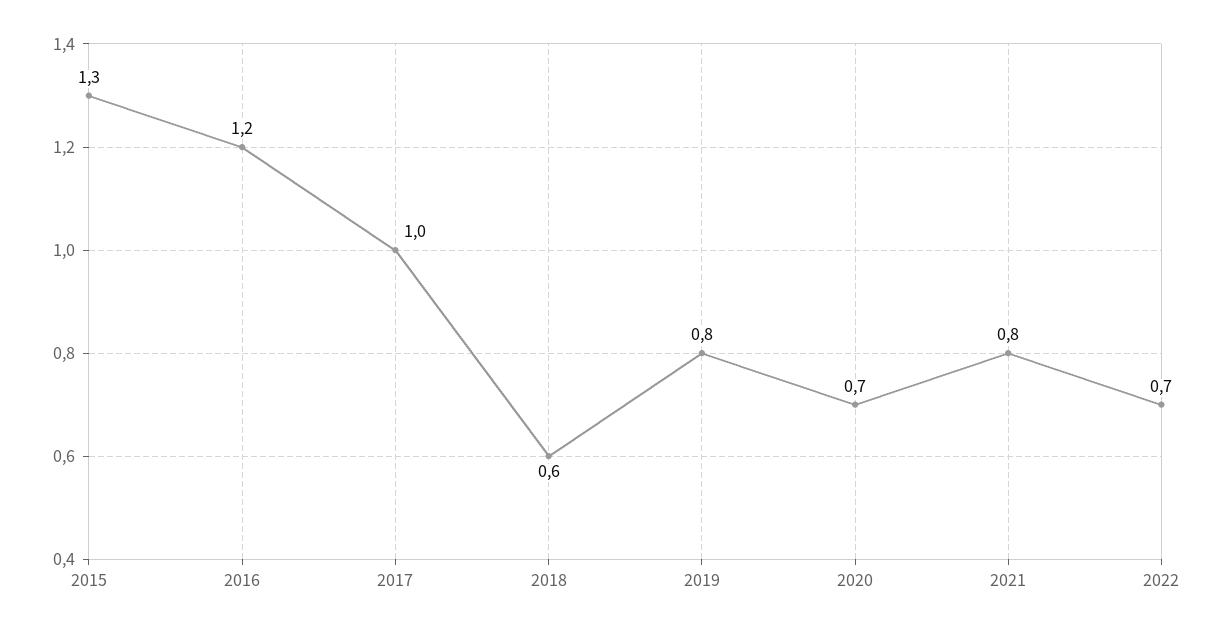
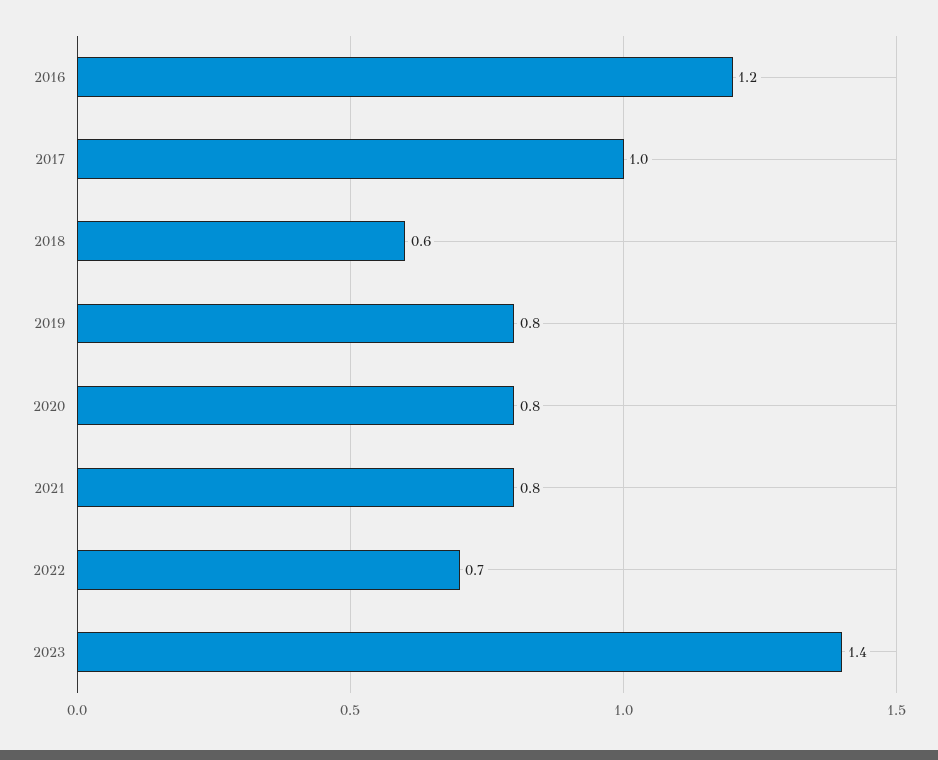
2015: 1.3 -> none
2020: 0.7 -> 0.8
2023: none -> 1.4

